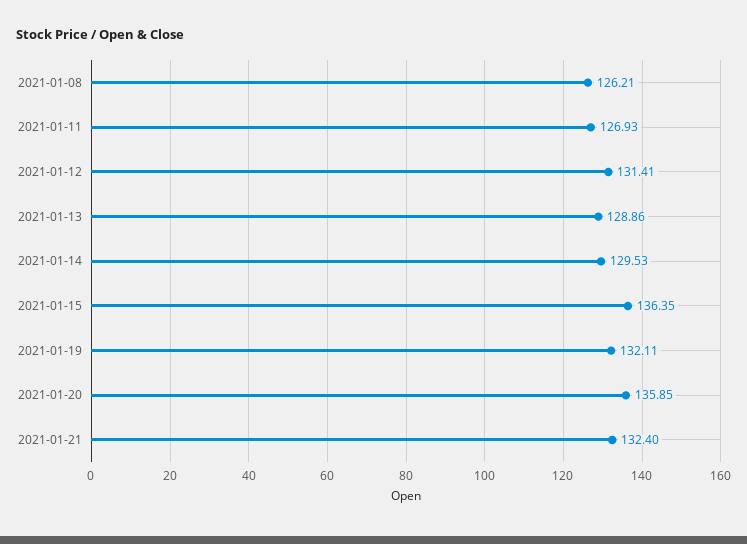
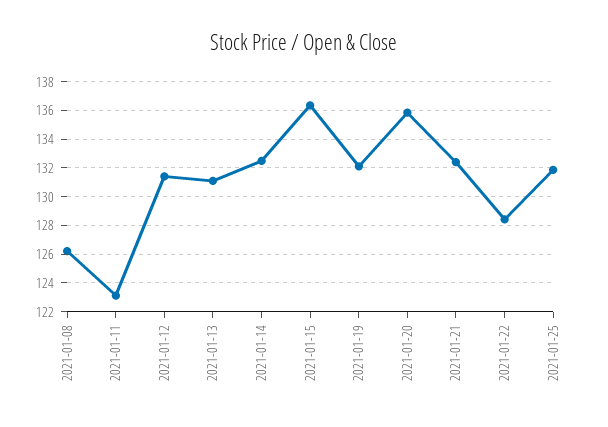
2021-01-11: 126.93 -> 123
2021-01-13: 128.86 -> 131
2021-01-14: 129.53 -> 132.5
2021-01-22: none -> 128.5
2021-01-25: none -> 132

